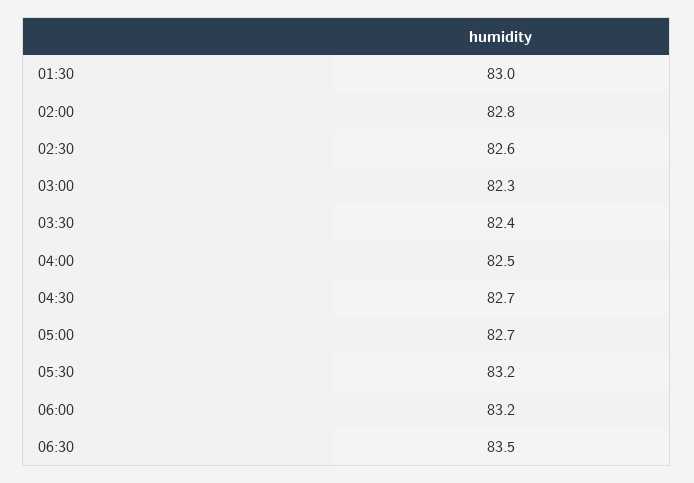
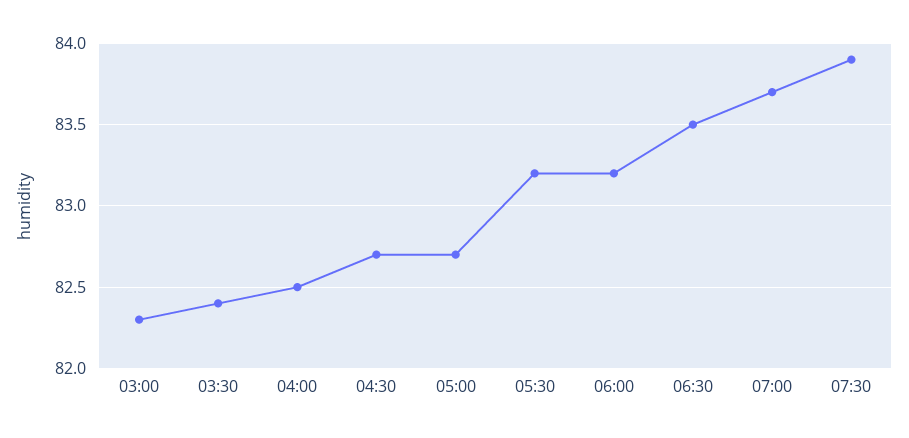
01:30: 83 -> none
02:00: 82.8 -> none
02:30: 82.6 -> none
07:00: none -> 83.7
07:30: none -> 83.9

